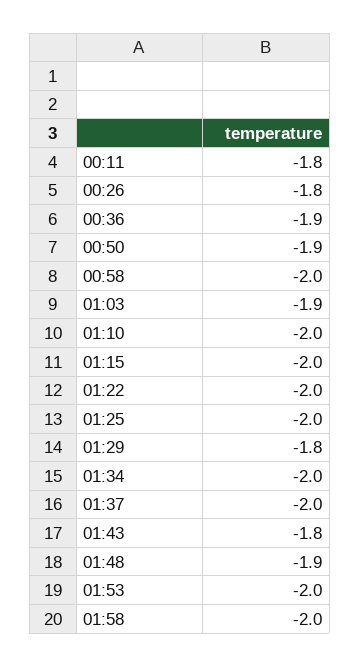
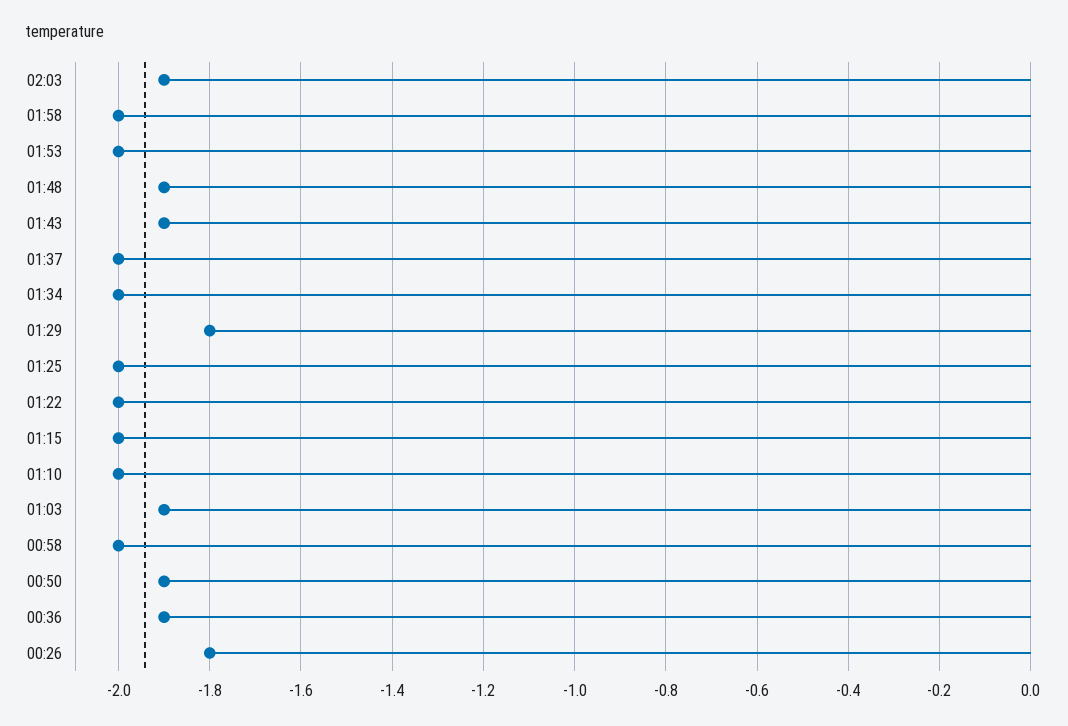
00:11: -1.8 -> none
01:43: -1.8 -> -1.9
02:03: none -> -1.9

